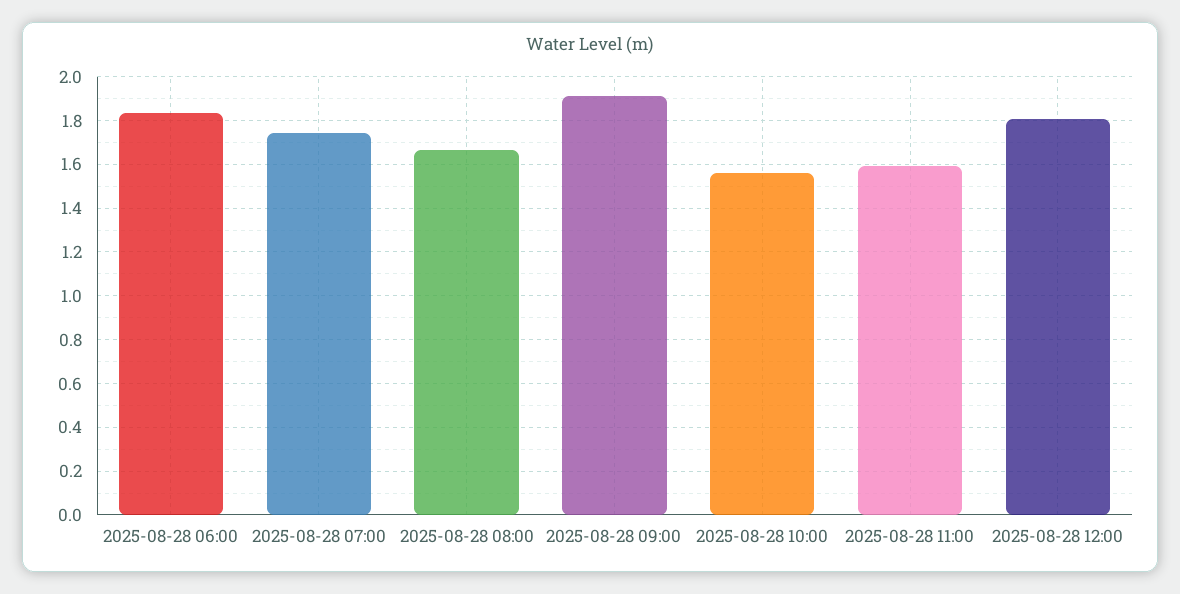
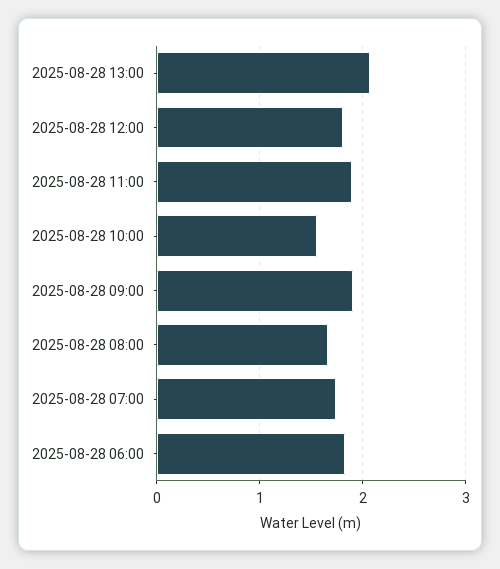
2025-08-28 11:00: 1.6 -> 1.9
2025-08-28 13:00: none -> 2.1

